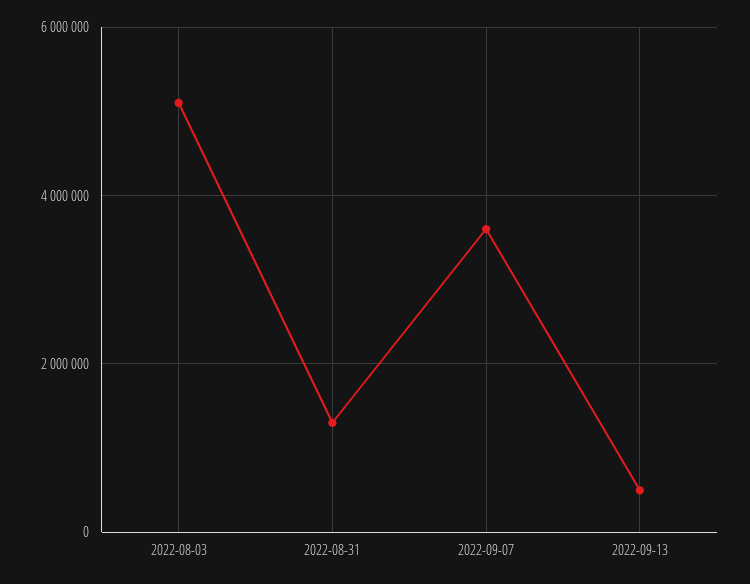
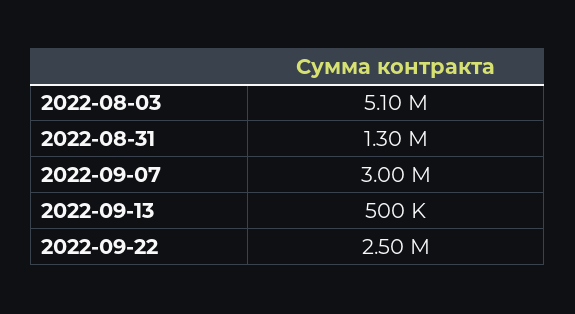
2022-09-07: 3600000 -> 3000000
2022-09-22: none -> 2500000

